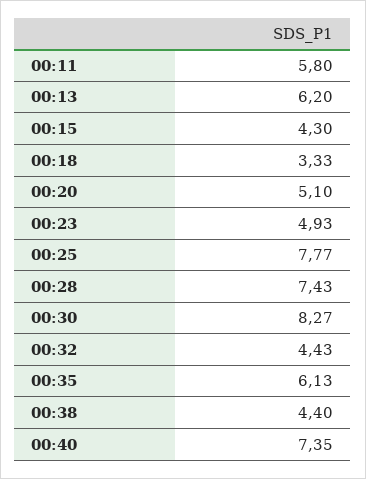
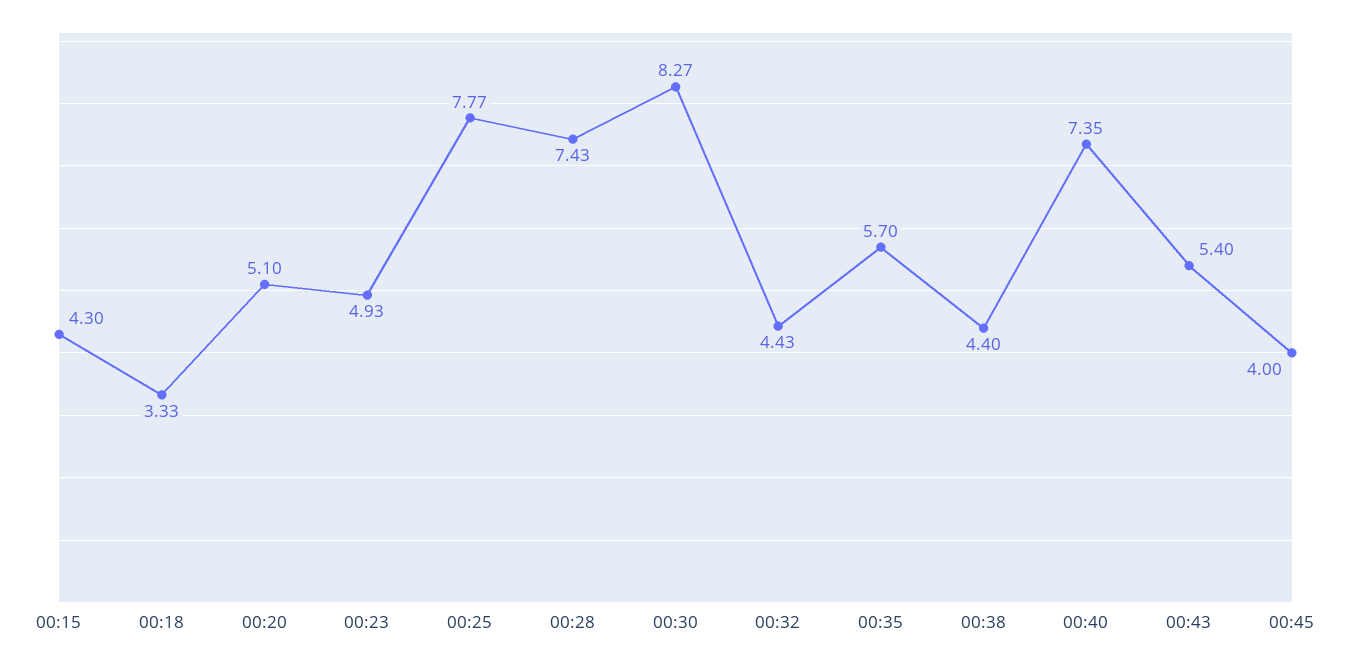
00:11: 5.8 -> none
00:13: 6.2 -> none
00:35: 6.13 -> 5.7
00:43: none -> 5.4
00:45: none -> 4

